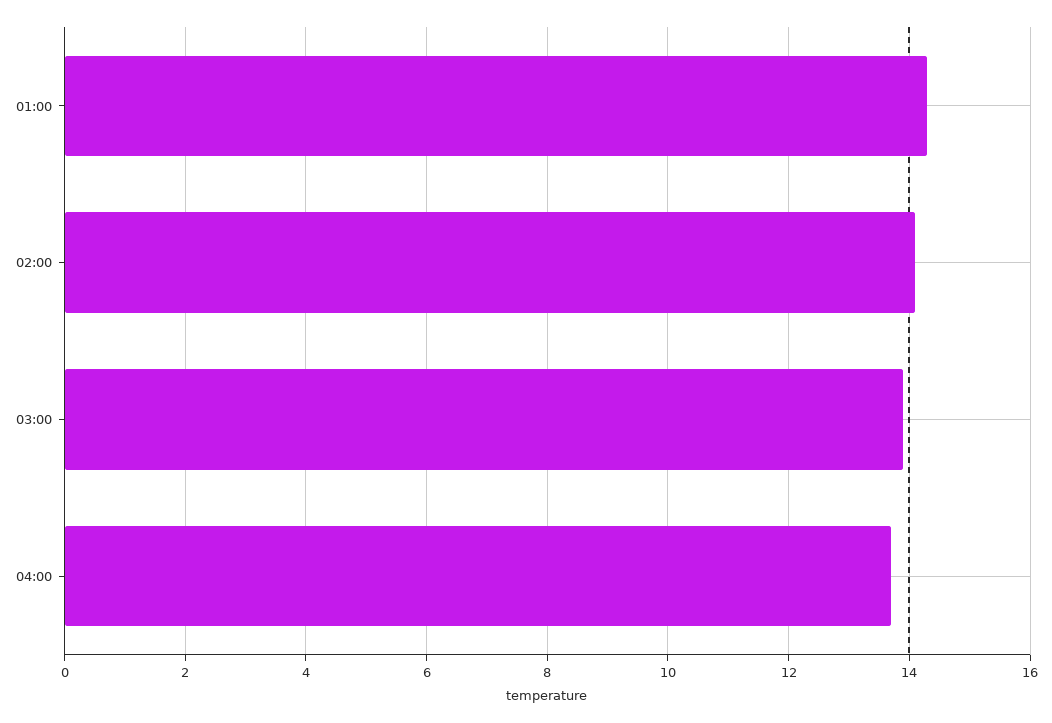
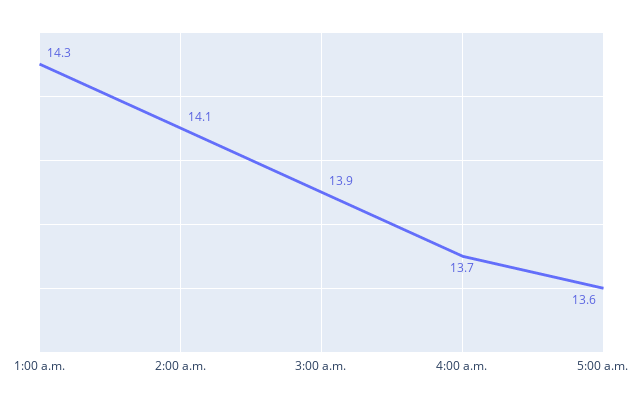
5:00 a.m.: none -> 13.6

